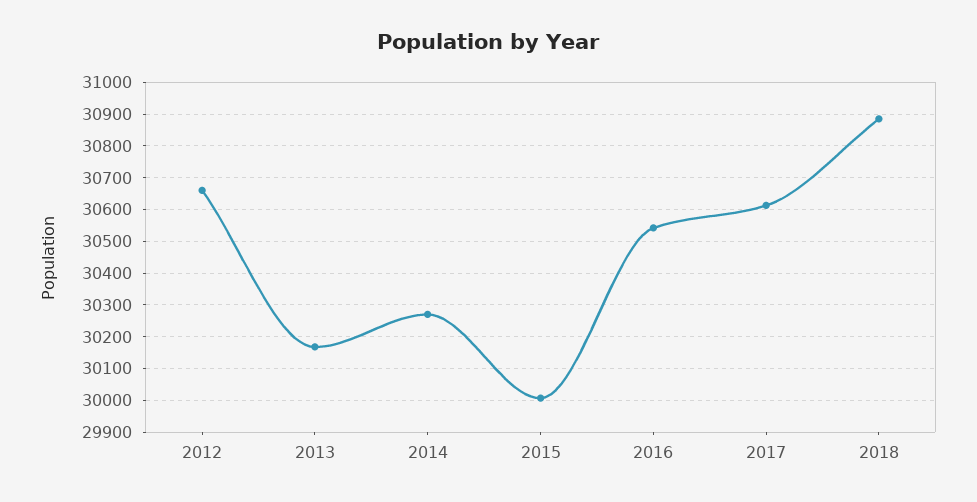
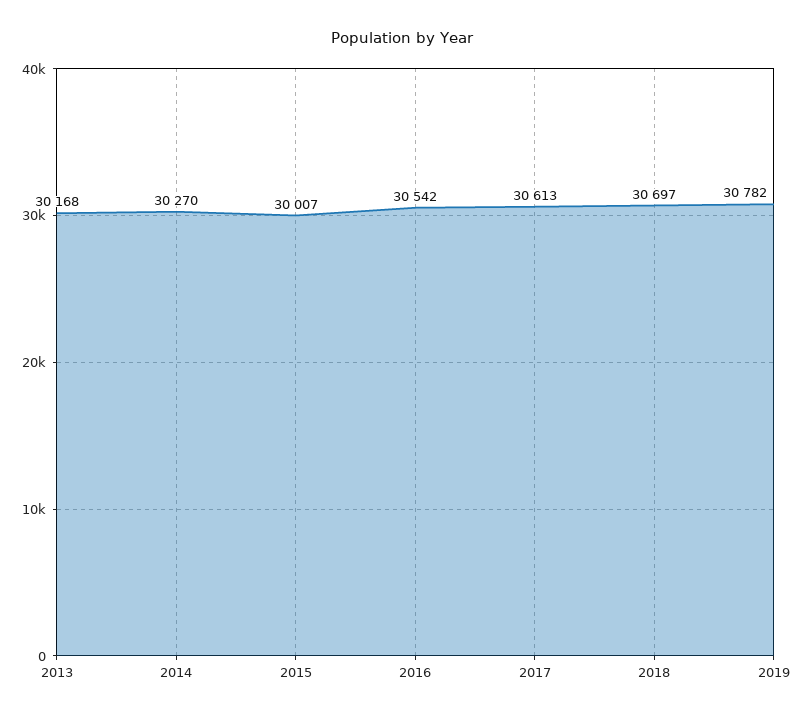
2012: 30660 -> none
2018: 30880 -> 30697
2019: none -> 30782

